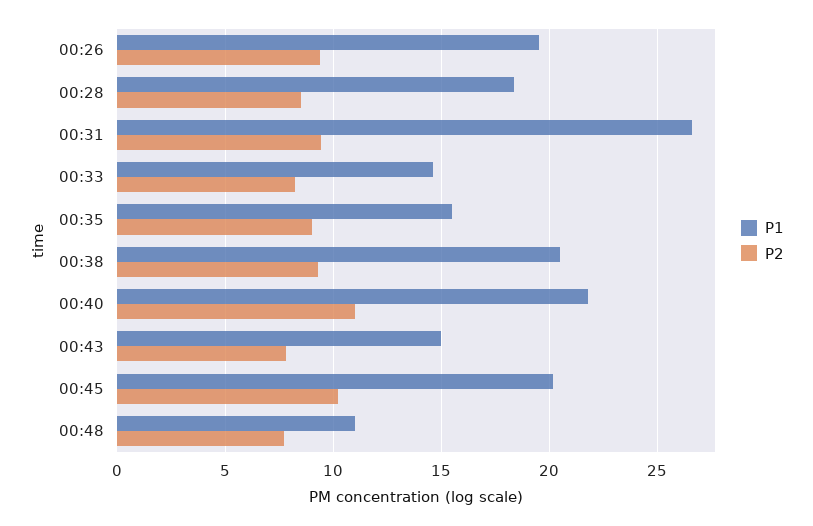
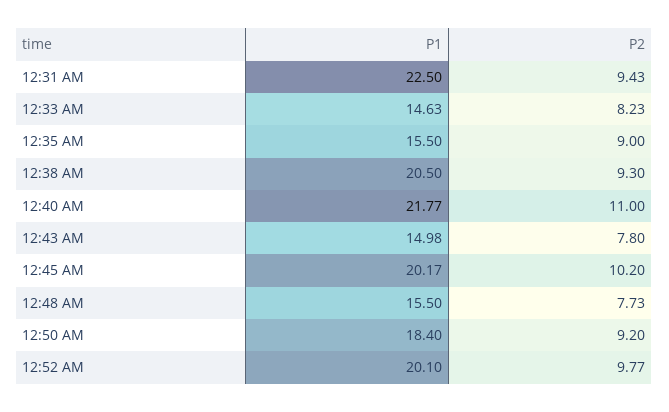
P1, 00:26: 19.5 -> none
P2, 00:26: 9.5 -> none
P1, 00:28: 18.5 -> none
P2, 00:28: 8.5 -> none
P1, 00:31: 26.5 -> 22.5
P1, 00:48: 11 -> 15.5
P1, 12:50 AM: none -> 18.4
P2, 12:50 AM: none -> 9.2
P1, 12:52 AM: none -> 20.1
P2, 12:52 AM: none -> 9.77

